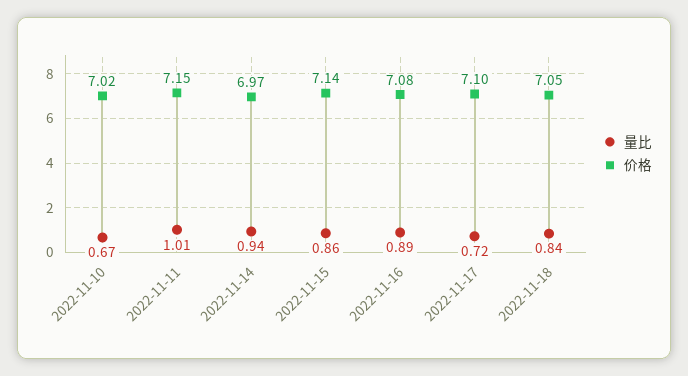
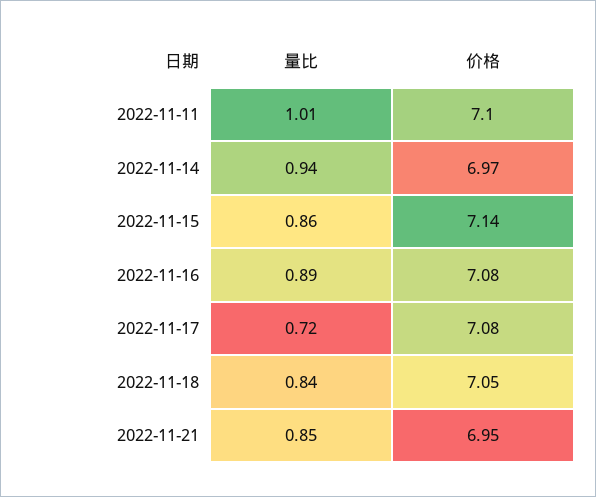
量比, 2022-11-10: 0.67 -> none
价格, 2022-11-10: 7.02 -> none
价格, 2022-11-11: 7.15 -> 7.1
价格, 2022-11-17: 7.1 -> 7.08
量比, 2022-11-21: none -> 0.85
价格, 2022-11-21: none -> 6.95

